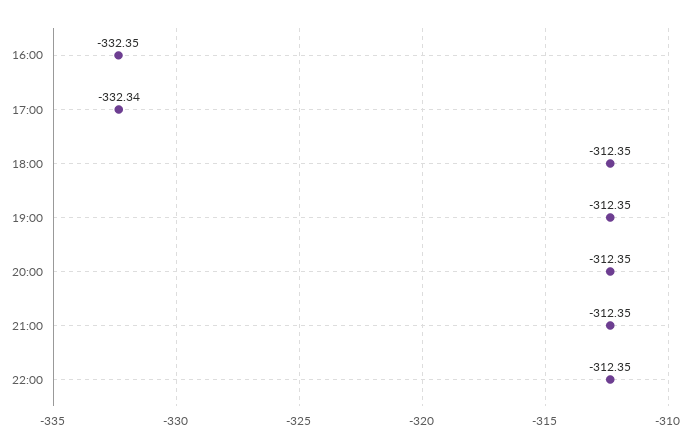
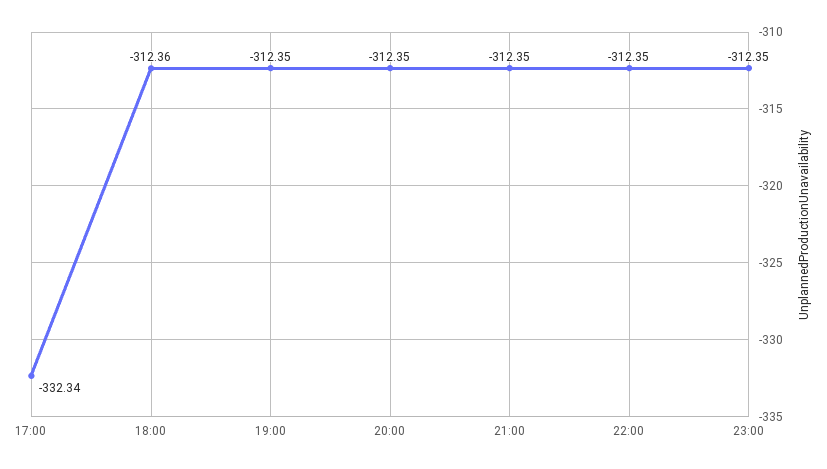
16:00: -332.35 -> none
18:00: -312.35 -> -312.36
23:00: none -> -312.35

